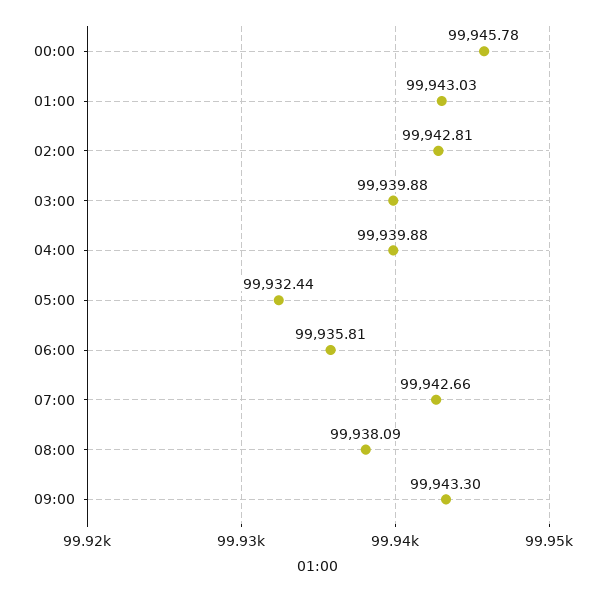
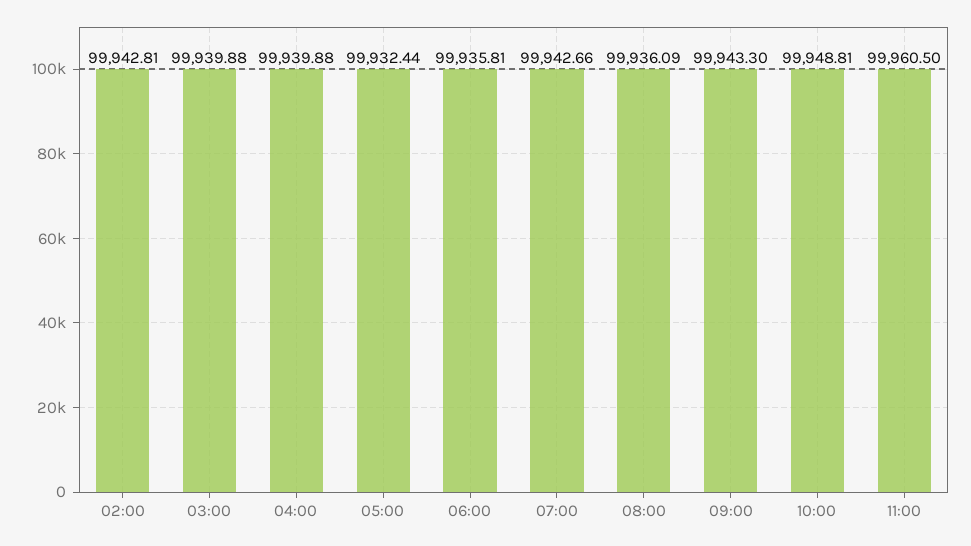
00:00: 99945.78 -> none
01:00: 99943.03 -> none
08:00: 99938.09 -> 99936.09
10:00: none -> 99948.81
11:00: none -> 99960.5

